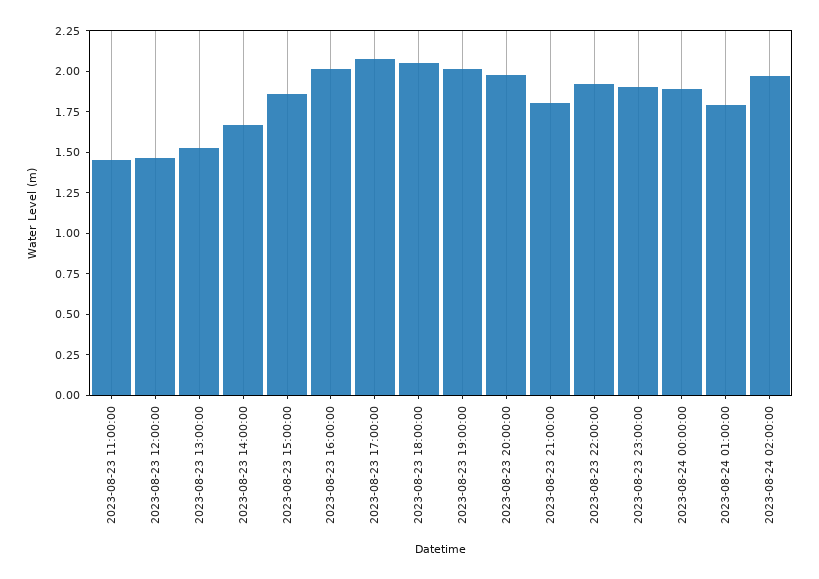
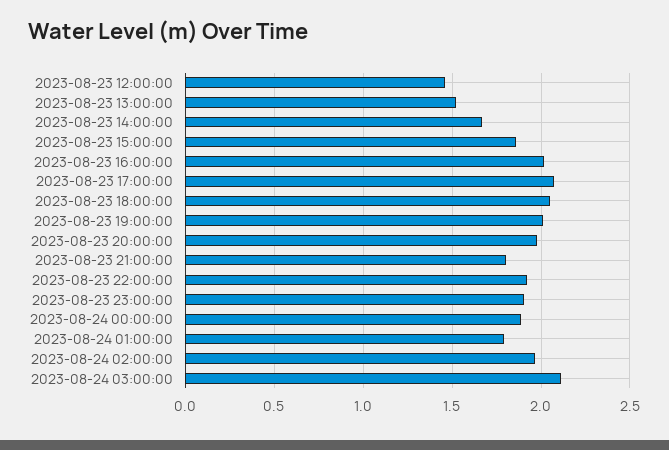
2023-08-23 11:00:00: 1.45 -> none
2023-08-24 03:00:00: none -> 2.1

